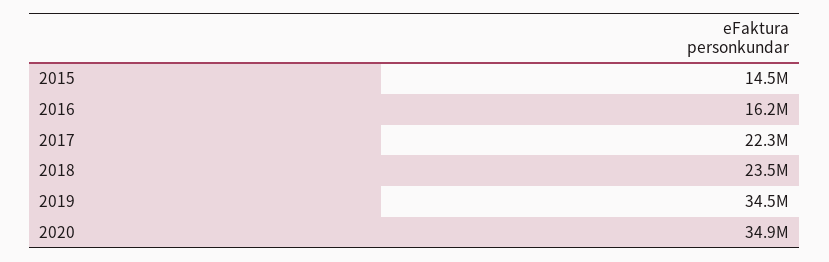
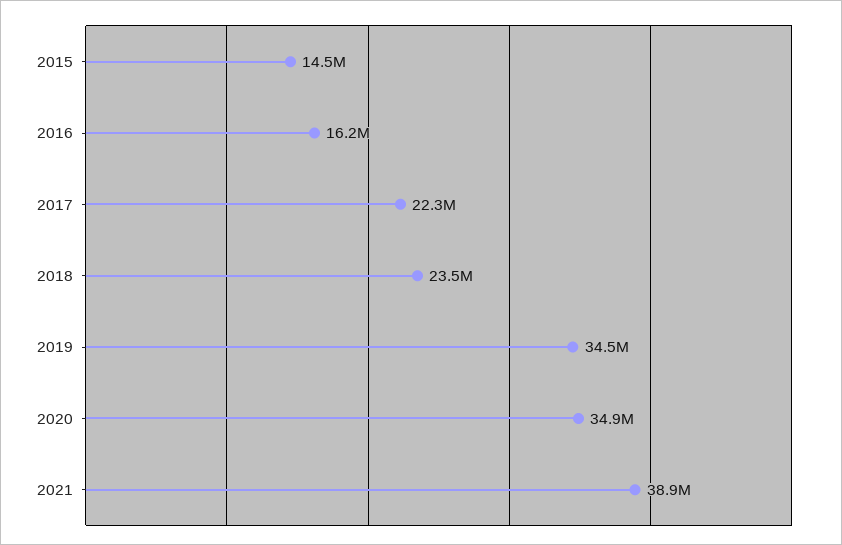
2021: none -> 38900000

